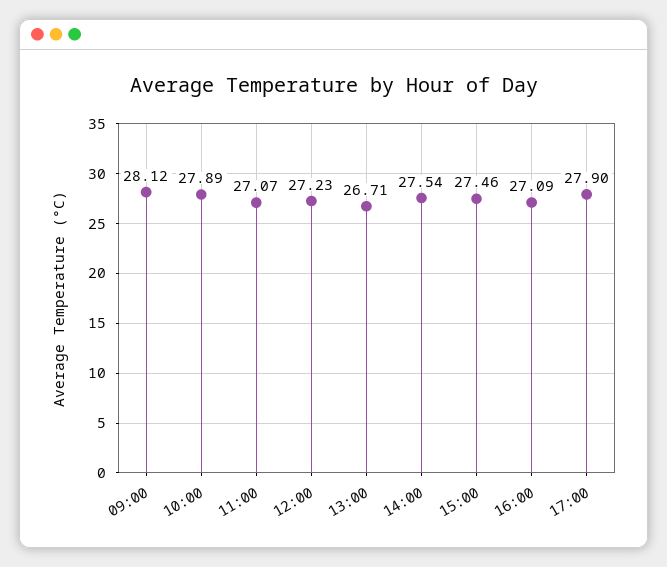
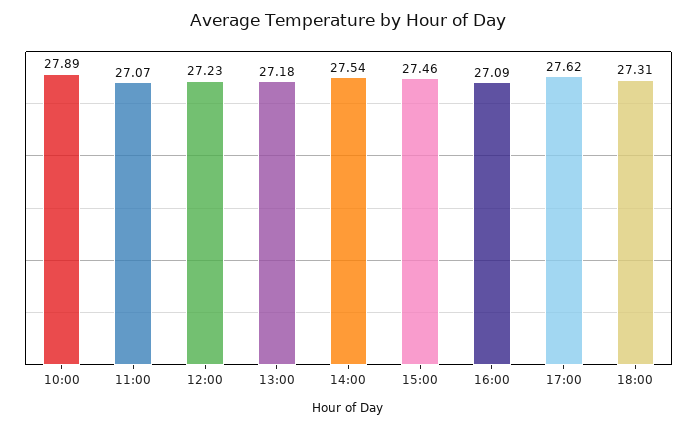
09:00: 28.12 -> none
13:00: 26.71 -> 27.18
17:00: 27.9 -> 27.62
18:00: none -> 27.31

